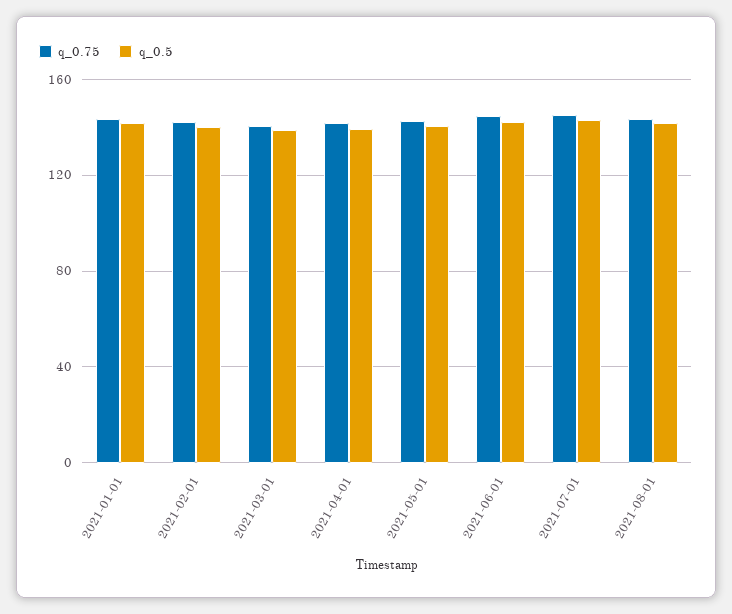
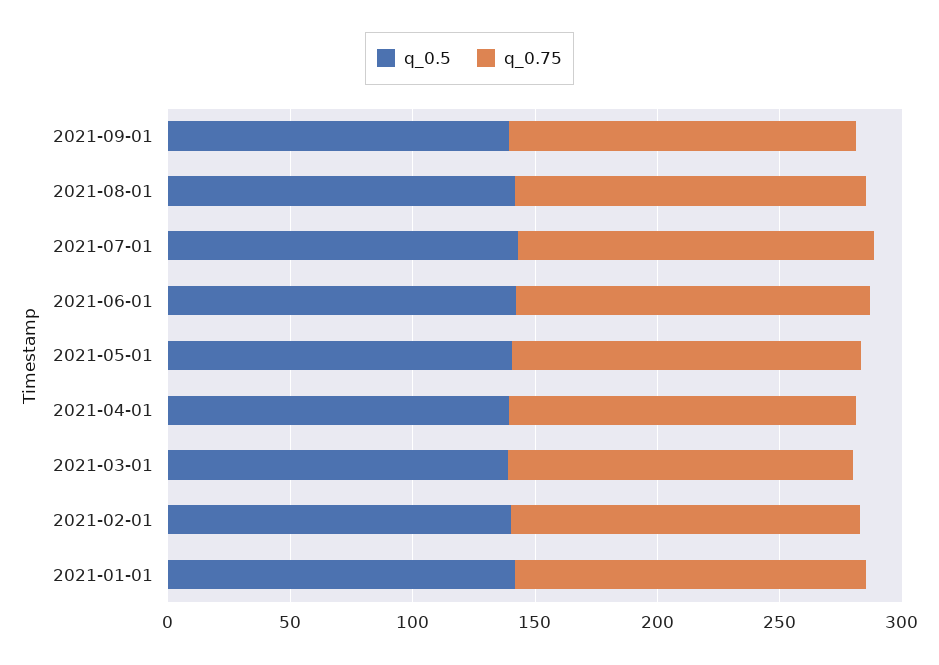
q_0.5, 2021-09-01: none -> 140
q_0.75, 2021-09-01: none -> 140

